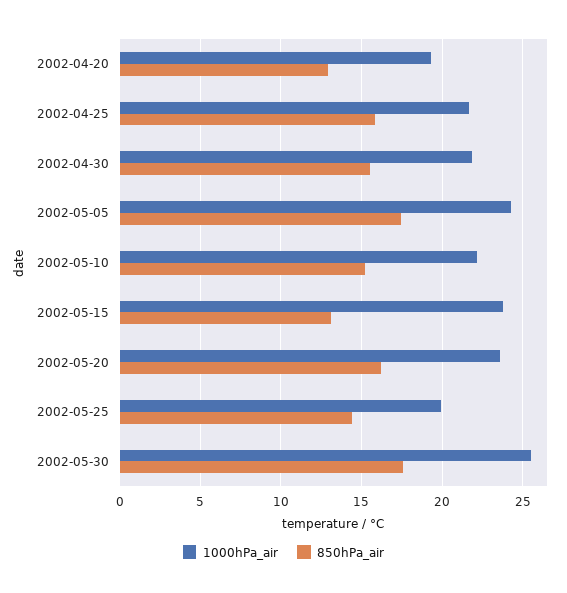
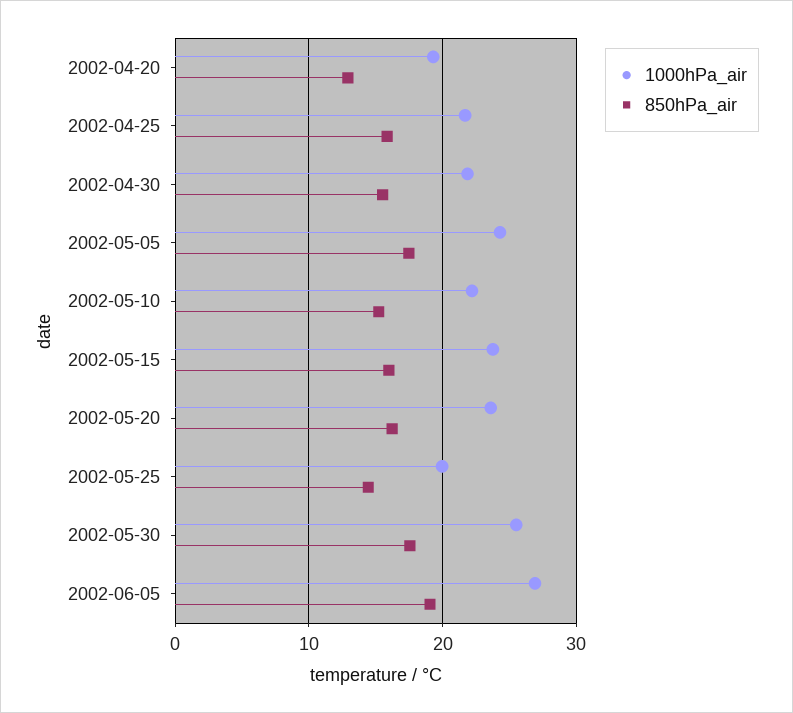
850hPa_air, 2002-05-15: 13 -> 16
1000hPa_air, 2002-06-05: none -> 27
850hPa_air, 2002-06-05: none -> 19

